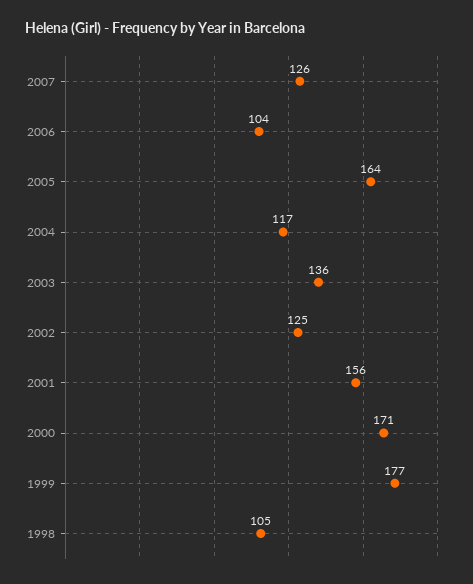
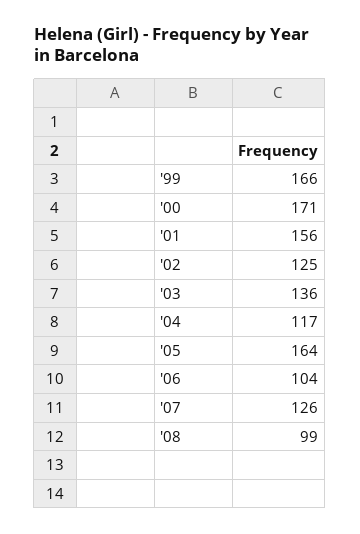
1999: 177 -> 166
1998: 105 -> none
'08: none -> 99

